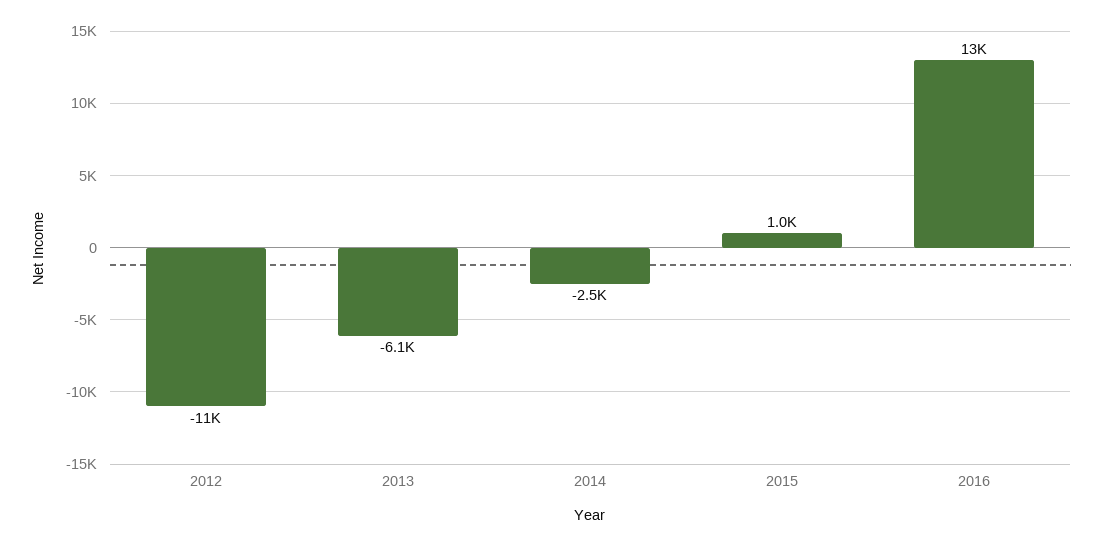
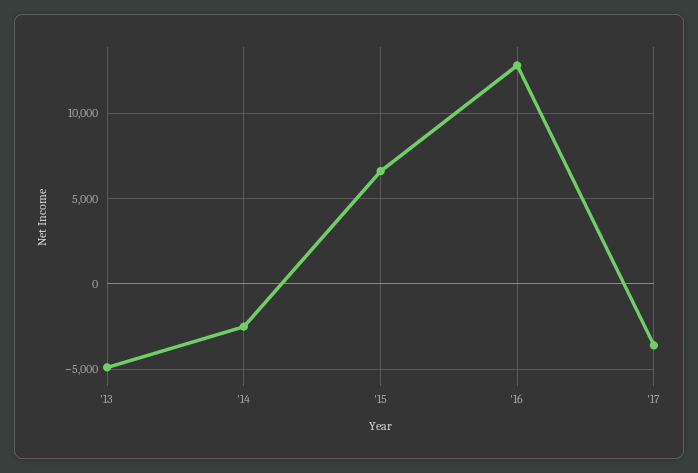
2012: -11000 -> none
2013: -6100 -> -5000
2015: 1000 -> 6500
'17: none -> -3500

